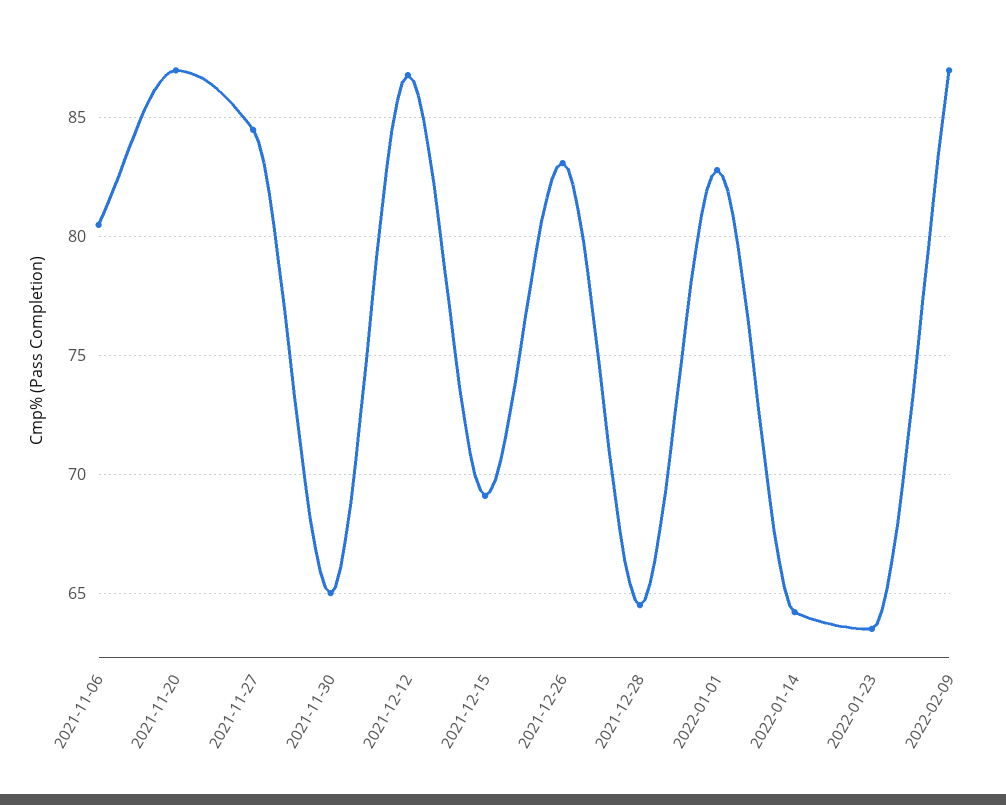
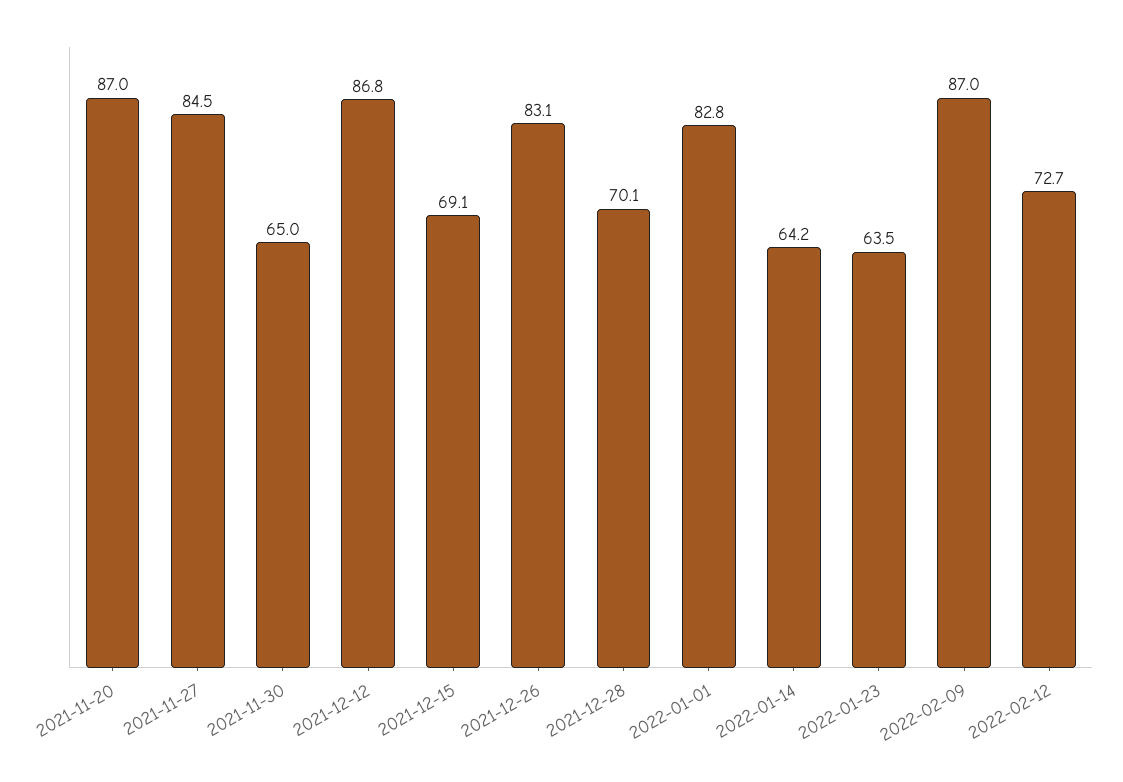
2021-11-06: 80.5 -> none
2021-12-28: 64.5 -> 70.1
2022-02-12: none -> 72.7

